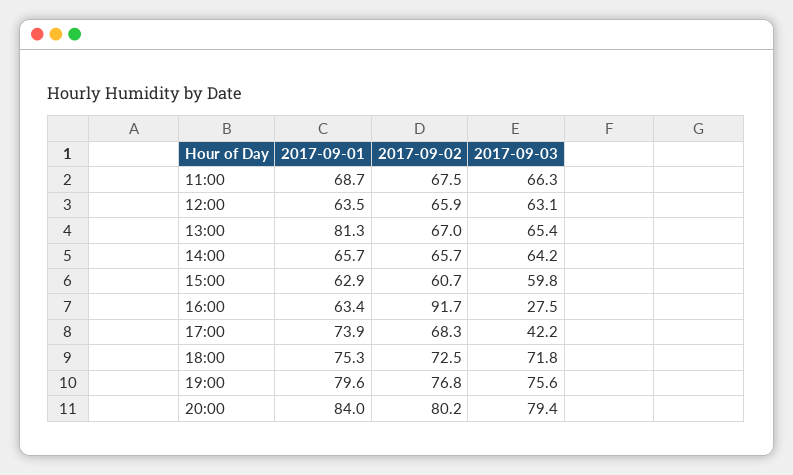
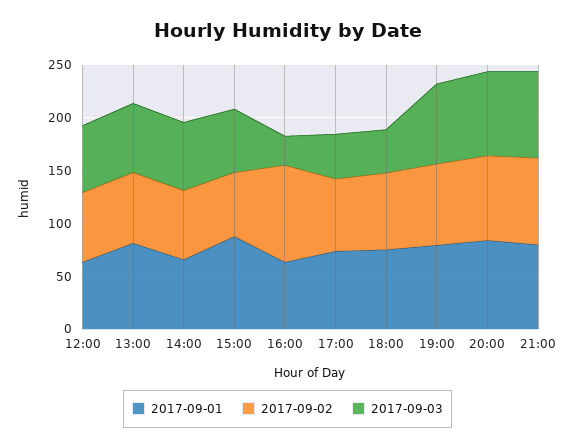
2017-09-01, 11:00: 68.7 -> none
2017-09-02, 11:00: 67.5 -> none
2017-09-03, 11:00: 66.3 -> none
2017-09-01, 15:00: 62.9 -> 90
2017-09-03, 18:00: 71.8 -> 40
2017-09-01, 21:00: none -> 80
2017-09-02, 21:00: none -> 80
2017-09-03, 21:00: none -> 80

